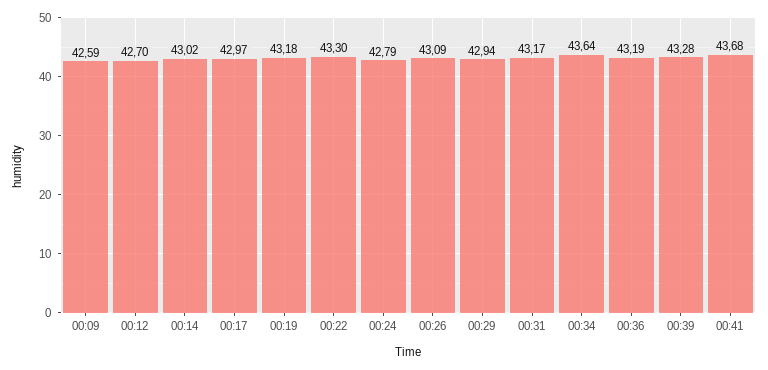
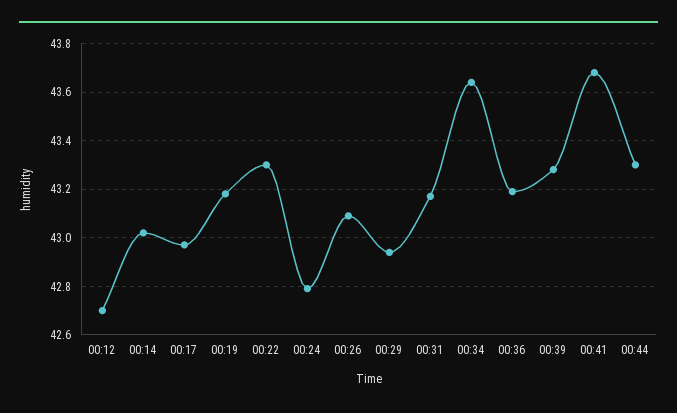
00:09: 42.59 -> none
00:44: none -> 43.3

